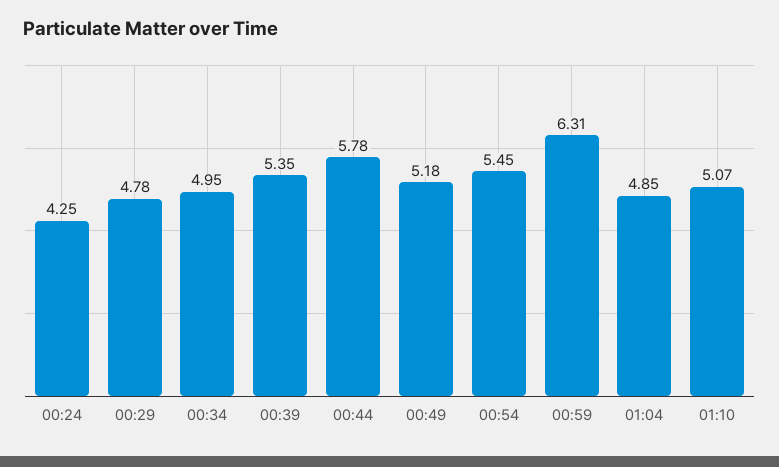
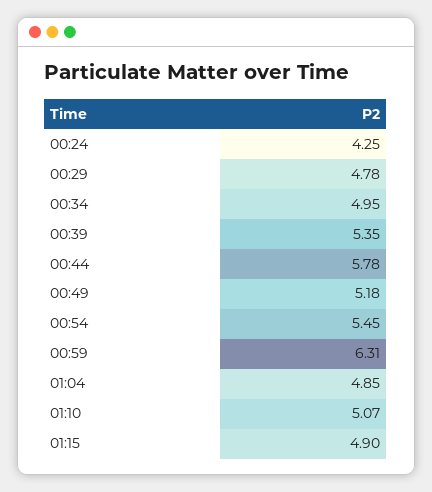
01:15: none -> 4.9

